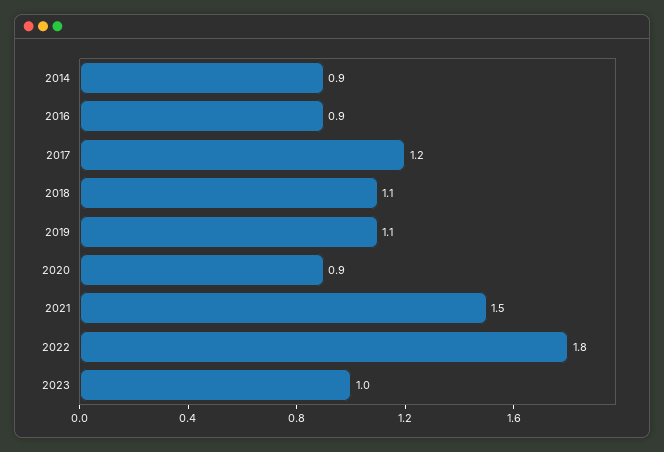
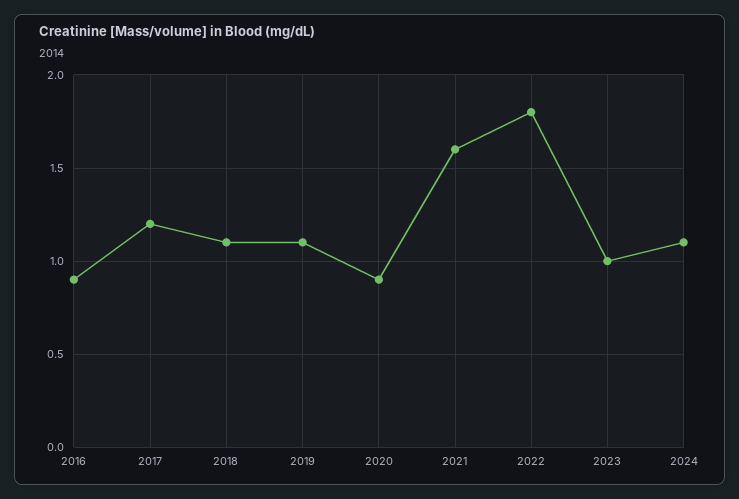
2014: 0.9 -> none
2021: 1.5 -> 1.6
2024: none -> 1.1

